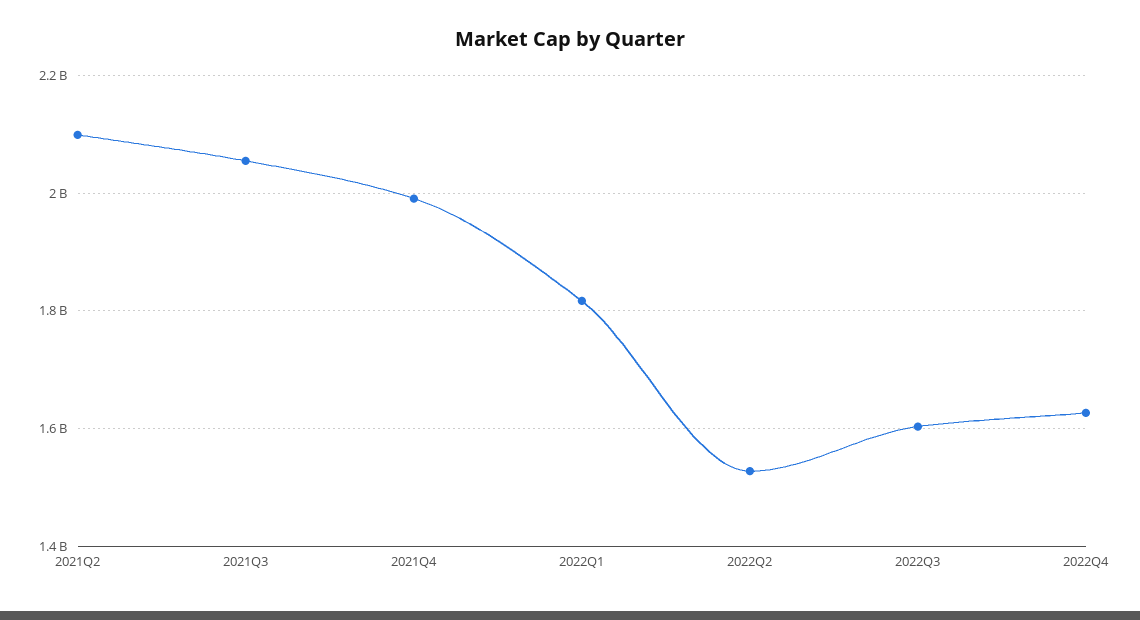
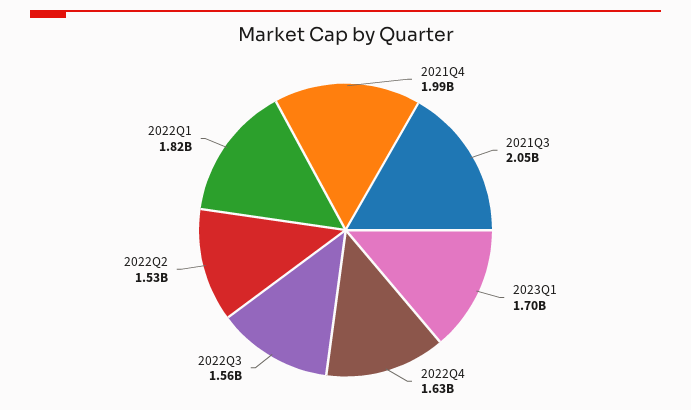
2021Q2: 2100000000 -> none
2022Q3: 1600000000 -> 1560000000
2023Q1: none -> 1700000000

